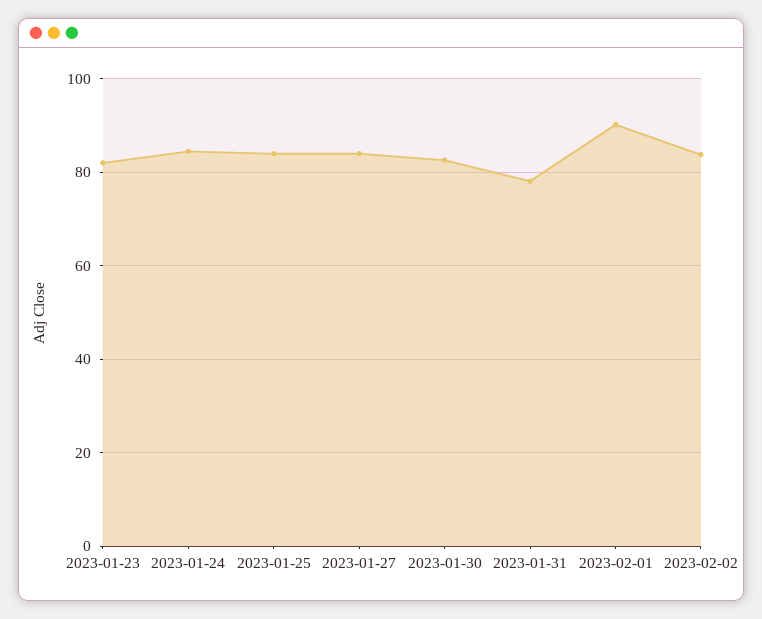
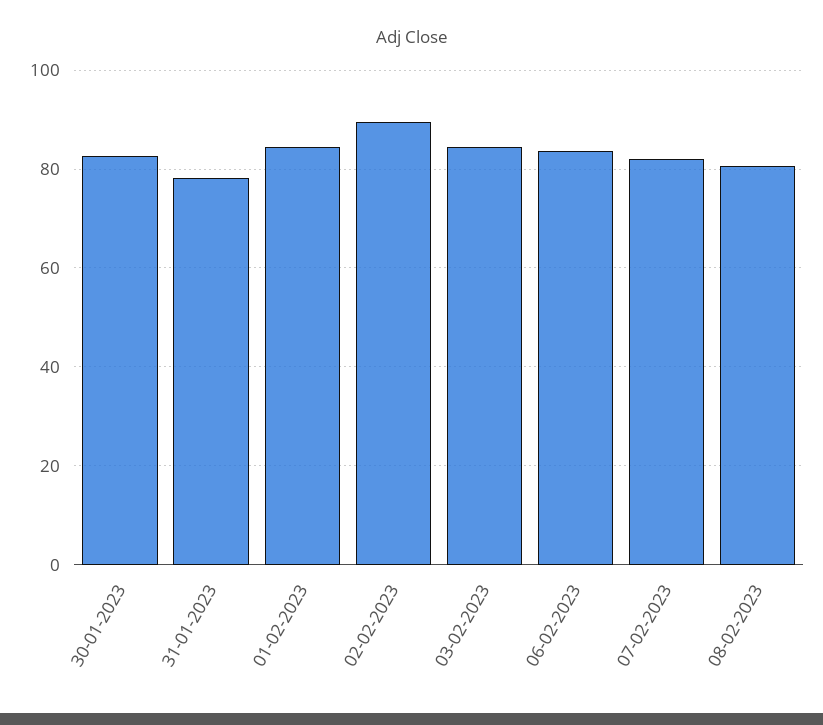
2023-01-23: 82 -> none
2023-01-24: 84 -> none
2023-01-25: 84 -> none
2023-01-27: 84 -> none
2023-02-01: 90 -> 84
2023-02-02: 84 -> 90
03-02-2023: none -> 84
06-02-2023: none -> 84
07-02-2023: none -> 82
08-02-2023: none -> 80

